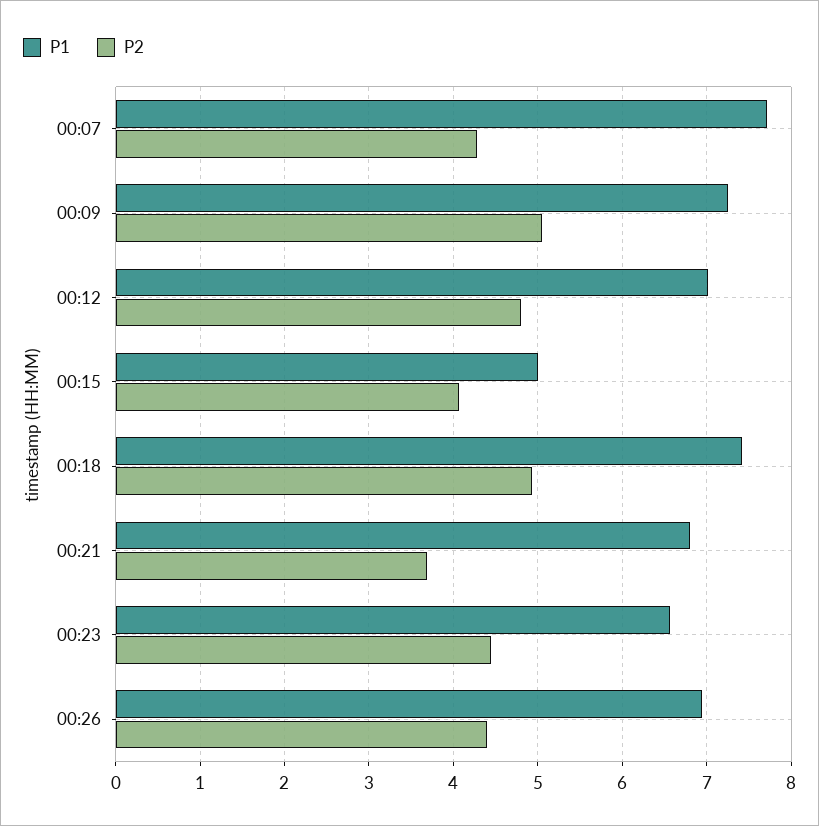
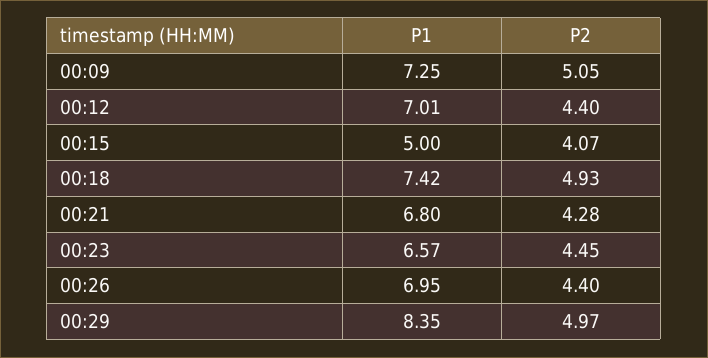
P1, 00:07: 7.7 -> none
P2, 00:07: 4.3 -> none
P2, 00:12: 4.8 -> 4.4
P2, 00:21: 3.7 -> 4.28
P1, 00:29: none -> 8.35
P2, 00:29: none -> 4.97

